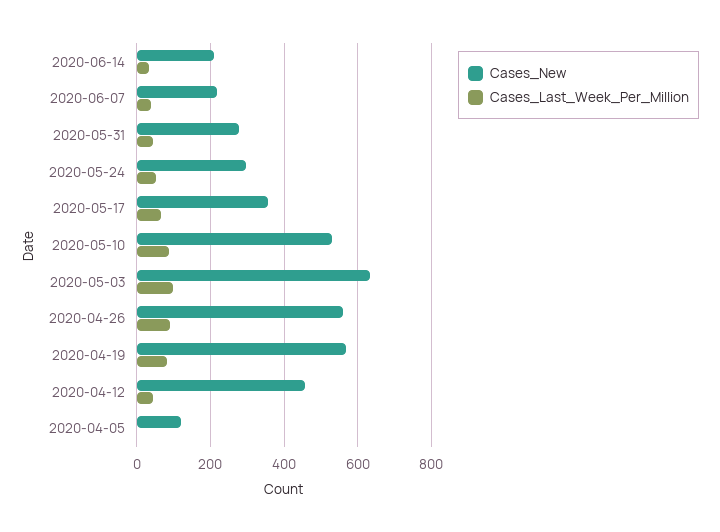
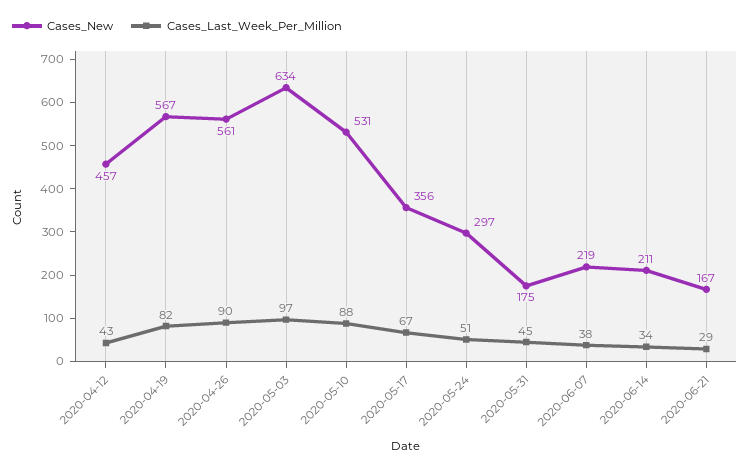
Cases_New, 2020-05-31: 280 -> 175
Cases_New, 2020-04-05: 120 -> none
Cases_Last_Week_Per_Million, 2020-04-05: 0 -> none
Cases_New, 2020-06-21: none -> 167
Cases_Last_Week_Per_Million, 2020-06-21: none -> 29

